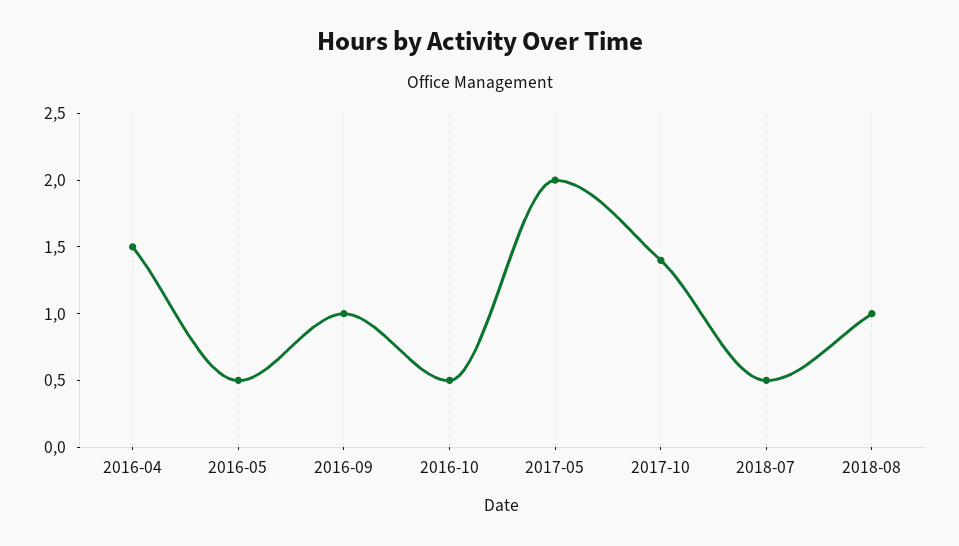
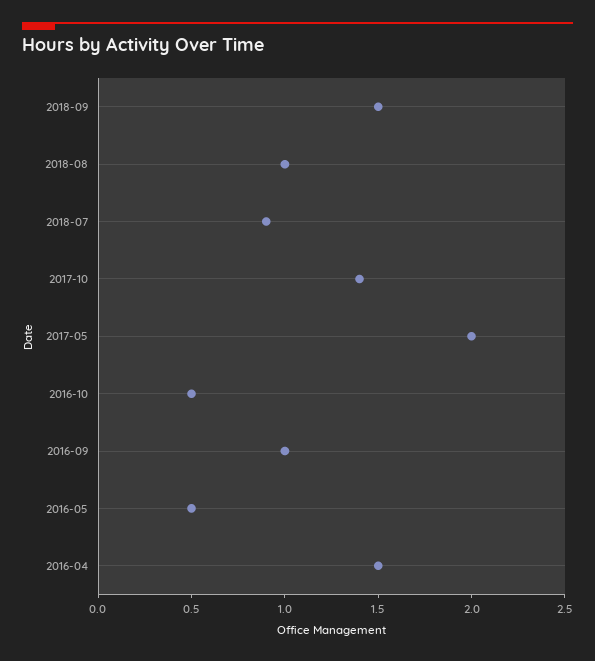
2018-07: 0.5 -> 0.9
2018-09: none -> 1.5

